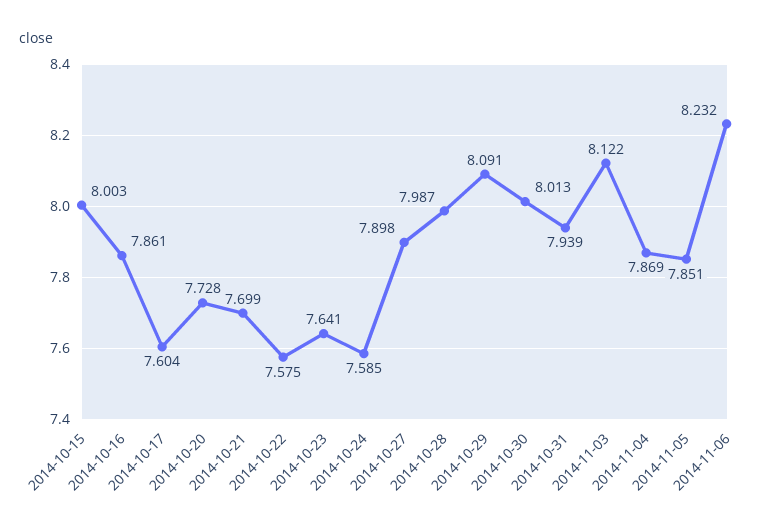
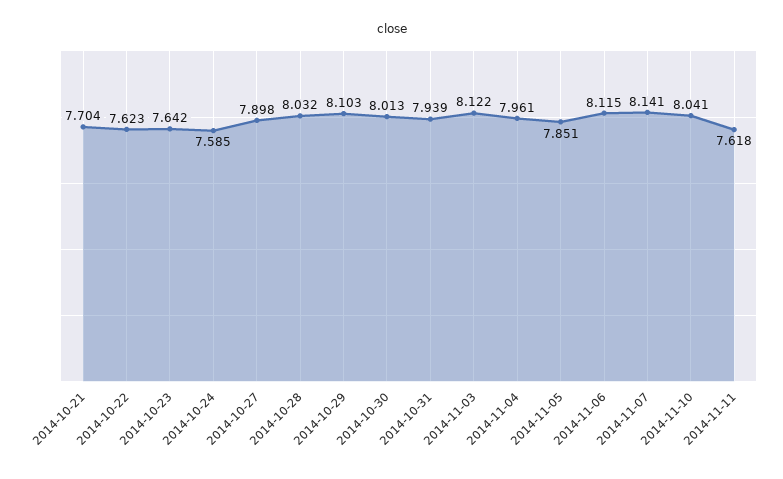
2014-10-15: 8.003 -> none
2014-10-16: 7.861 -> none
2014-10-17: 7.604 -> none
2014-10-20: 7.728 -> none
2014-10-21: 7.699 -> 7.704
2014-10-22: 7.575 -> 7.623
2014-10-23: 7.641 -> 7.642
2014-10-28: 7.987 -> 8.032
2014-10-29: 8.091 -> 8.103
2014-11-04: 7.869 -> 7.961
2014-11-06: 8.232 -> 8.115
2014-11-07: none -> 8.141
2014-11-10: none -> 8.041
2014-11-11: none -> 7.618

